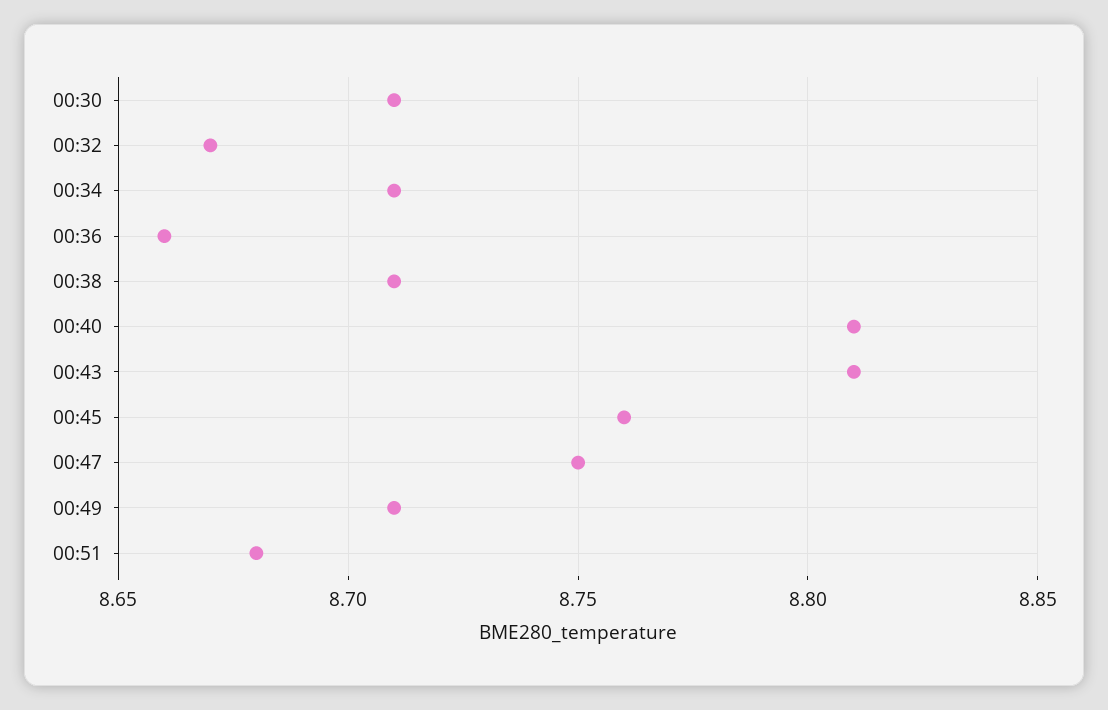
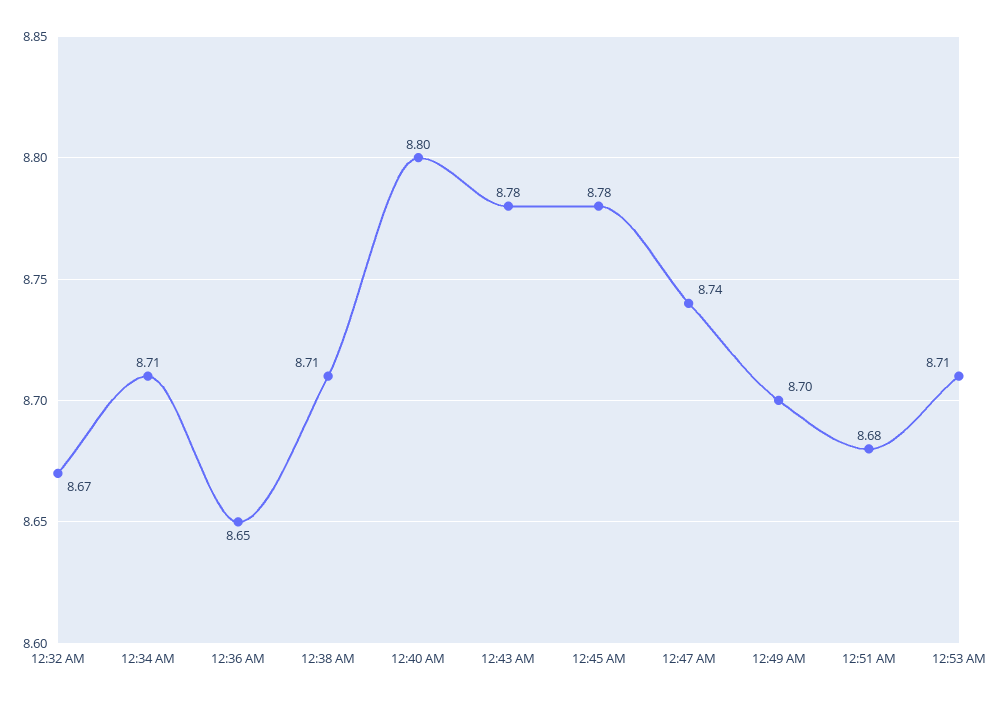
00:30: 8.71 -> none
00:36: 8.66 -> 8.65
00:40: 8.81 -> 8.8
00:43: 8.81 -> 8.78
00:45: 8.76 -> 8.78
00:47: 8.75 -> 8.74
00:49: 8.71 -> 8.7
12:53 AM: none -> 8.71

